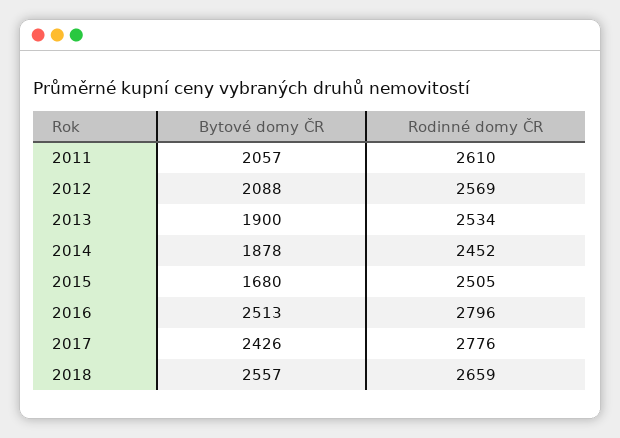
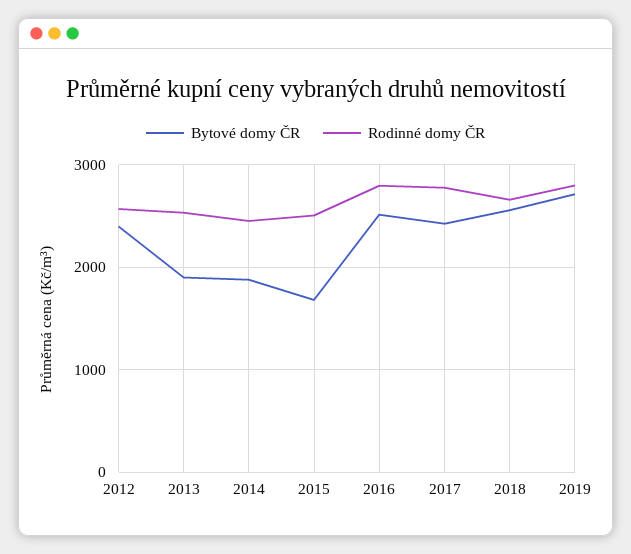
Bytové domy ČR, 2011: 2057 -> none
Rodinné domy ČR, 2011: 2610 -> none
Bytové domy ČR, 2012: 2088 -> 2400
Bytové domy ČR, 2019: none -> 2700
Rodinné domy ČR, 2019: none -> 2800

